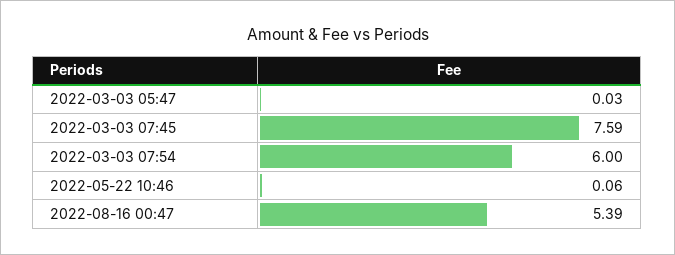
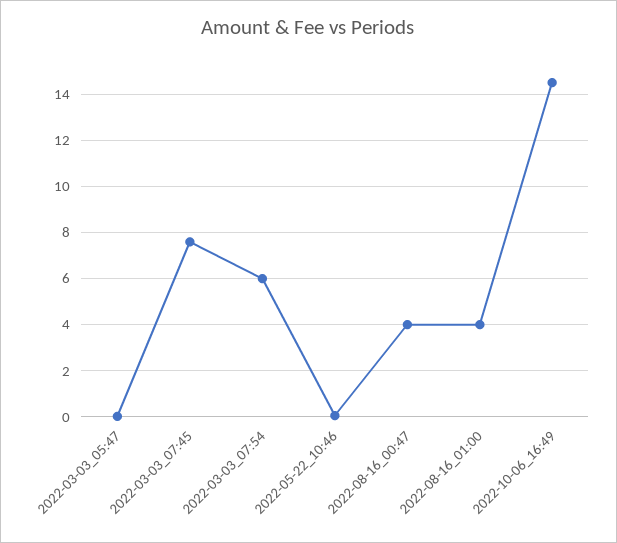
2022-08-16 00:47: 5.39 -> 4
2022-08-16_01:00: none -> 4
2022-10-06_16:49: none -> 14.5

